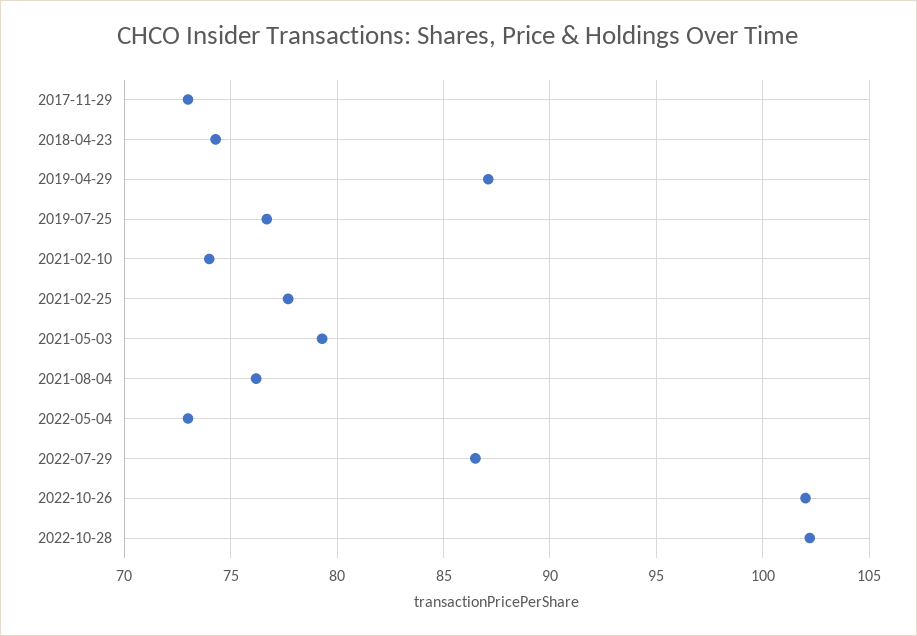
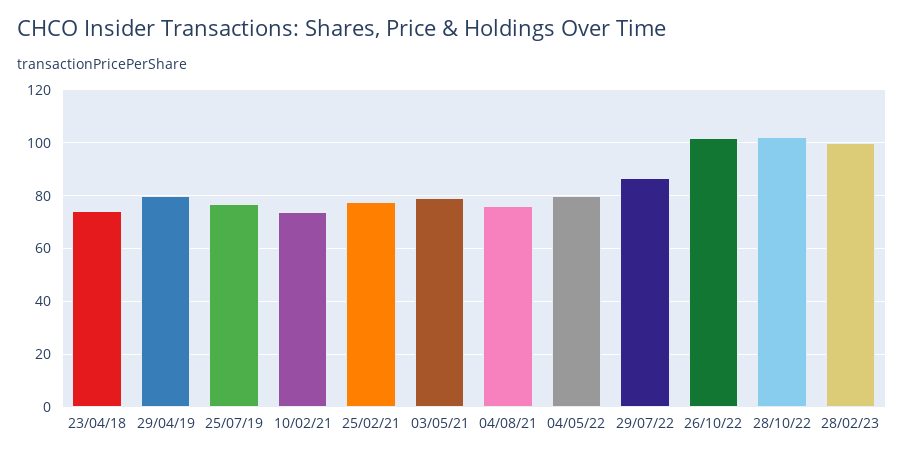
2017-11-29: 73 -> none
2019-04-29: 87 -> 80
2022-05-04: 73 -> 80
28/02/23: none -> 100

